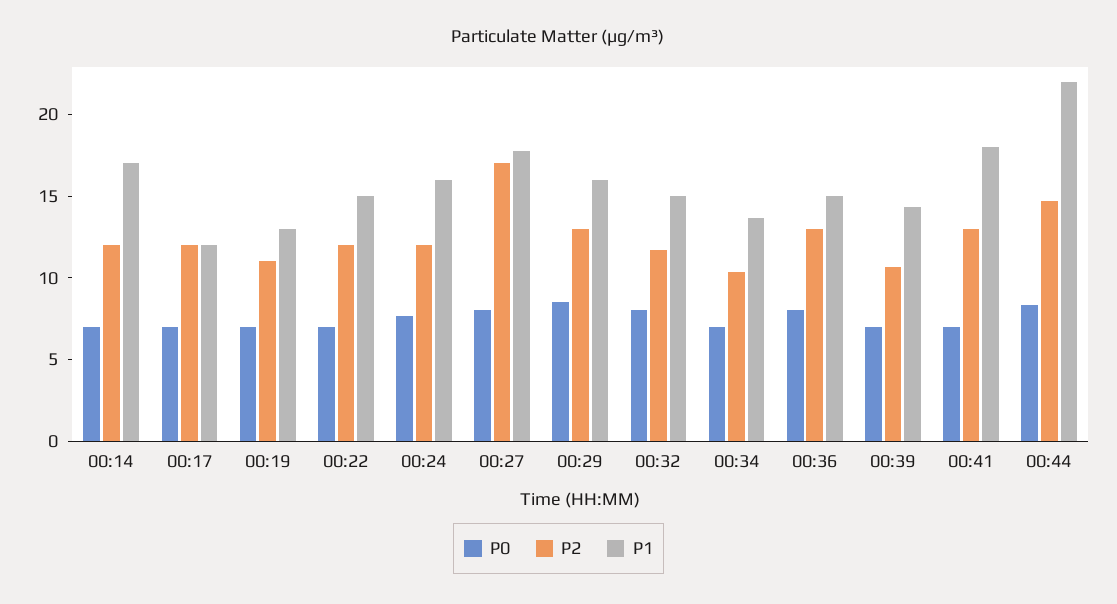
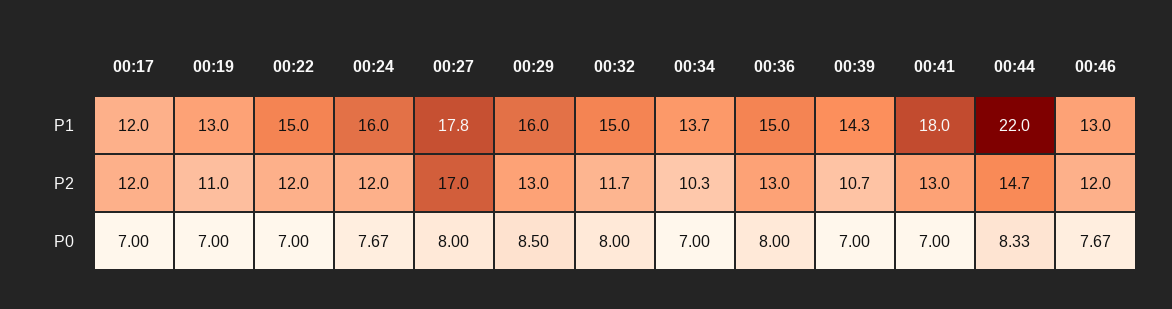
P0, 00:14: 7 -> none
P2, 00:14: 12 -> none
P1, 00:14: 17 -> none
P1, 00:46: none -> 13
P2, 00:46: none -> 12
P0, 00:46: none -> 7.67

